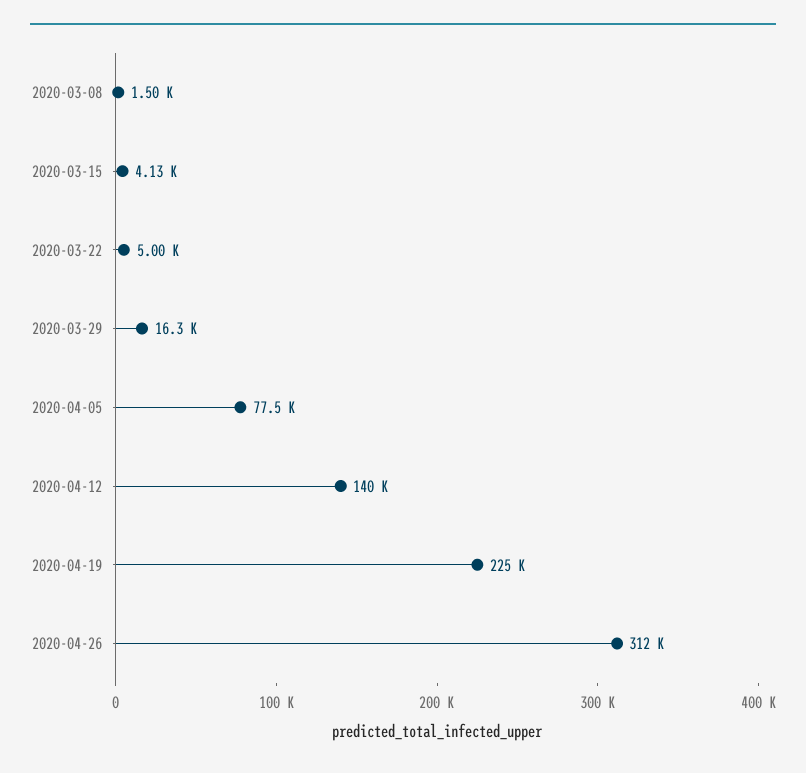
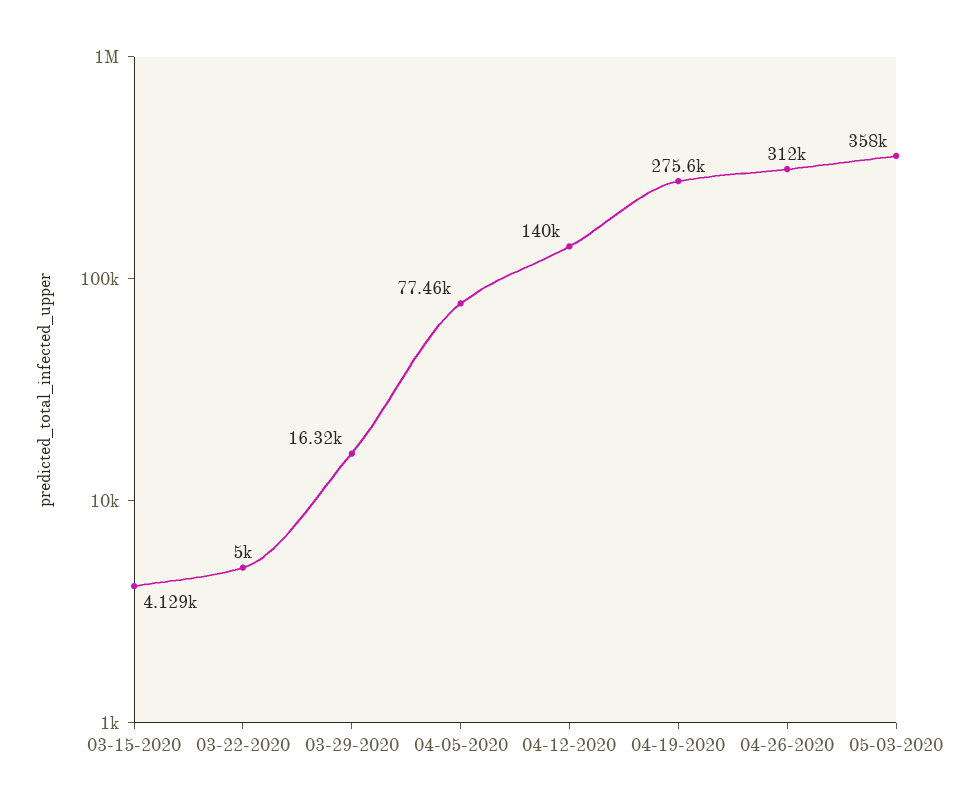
2020-03-08: 1500 -> none
2020-04-19: 225000 -> 275600
05-03-2020: none -> 358000

